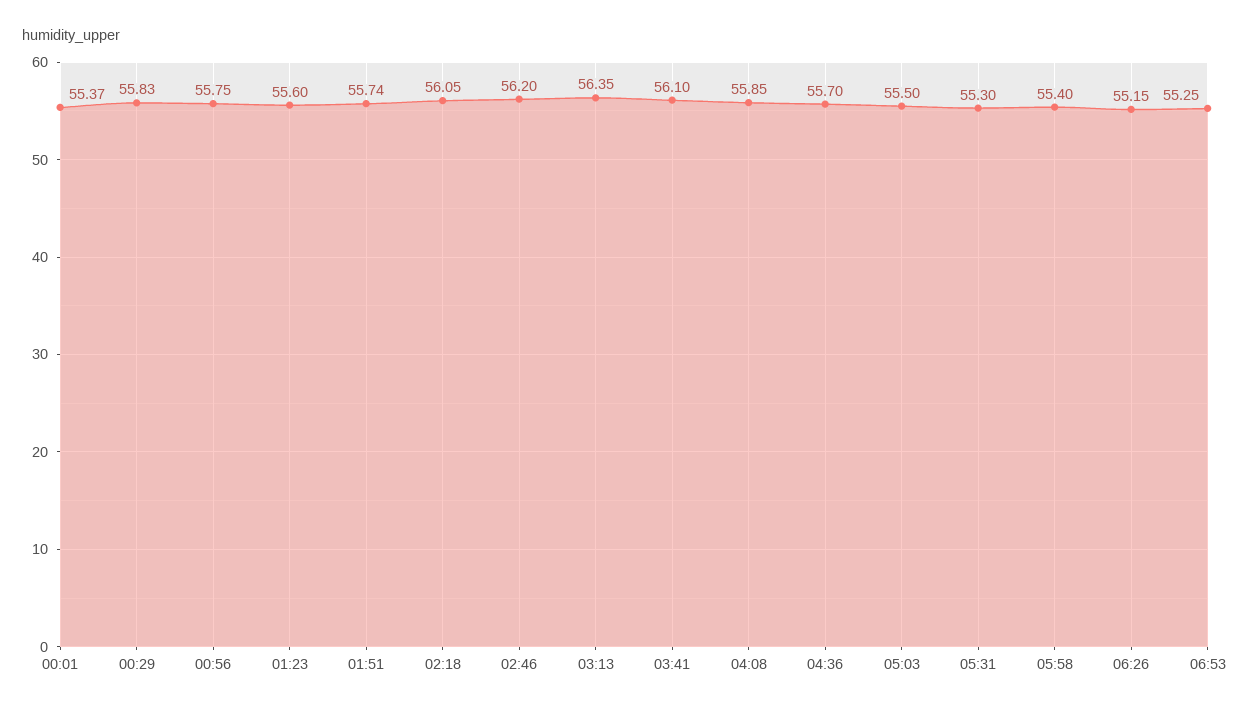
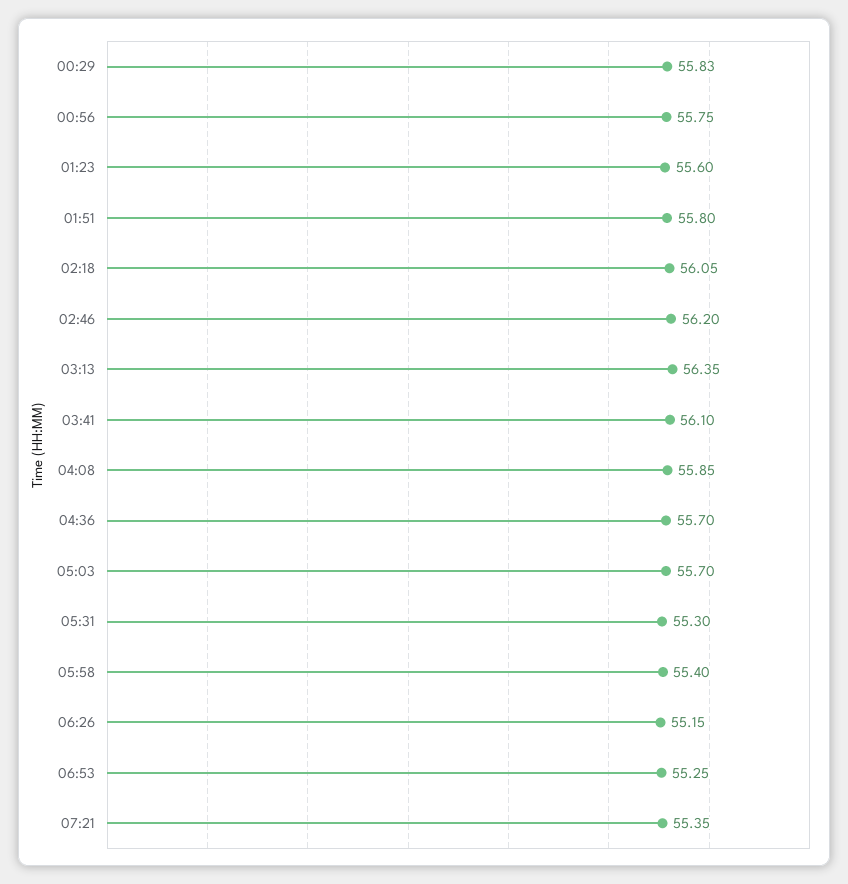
00:01: 55.37 -> none
01:51: 55.74 -> 55.8
05:03: 55.5 -> 55.7
07:21: none -> 55.35

